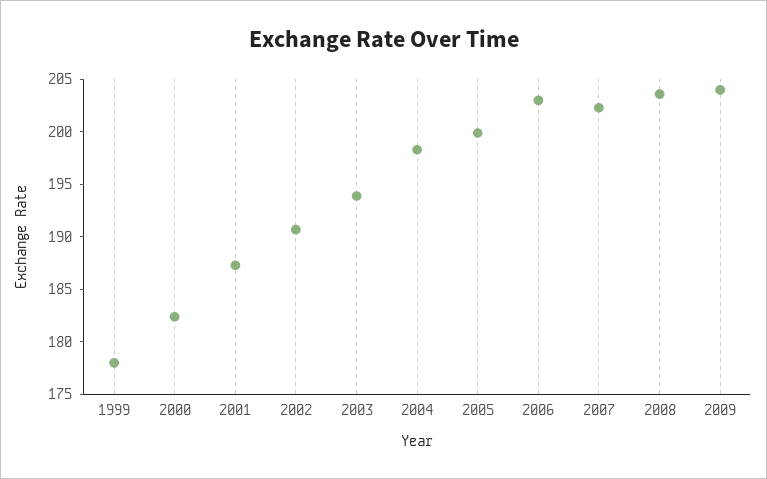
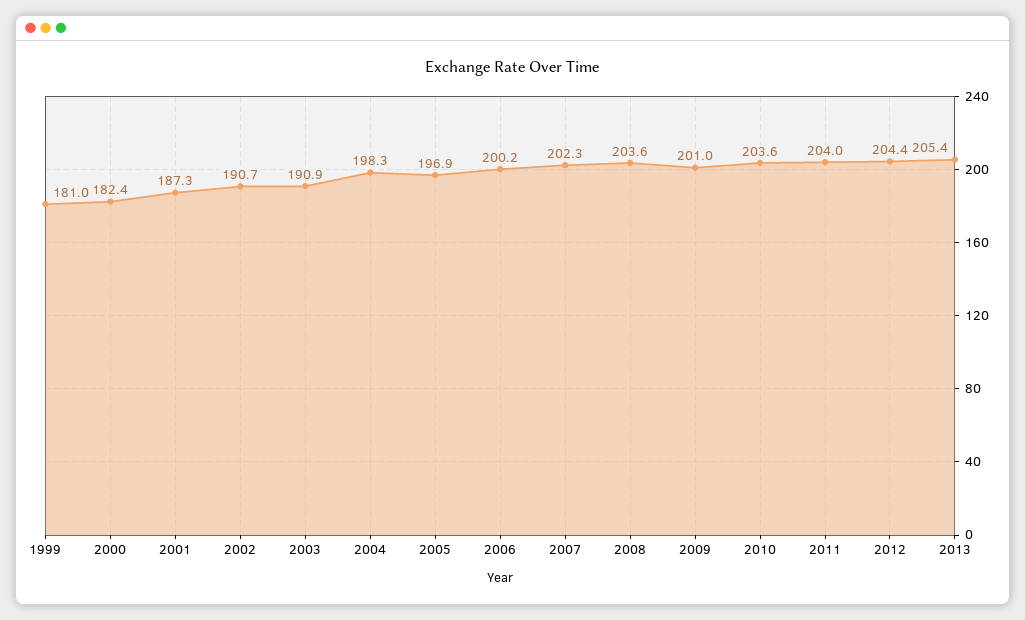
1999: 178 -> 181
2003: 194 -> 190.9
2005: 200 -> 196.9
2006: 203 -> 200.2
2009: 204 -> 201
2010: none -> 203.6
2011: none -> 204
2012: none -> 204.4
2013: none -> 205.4

